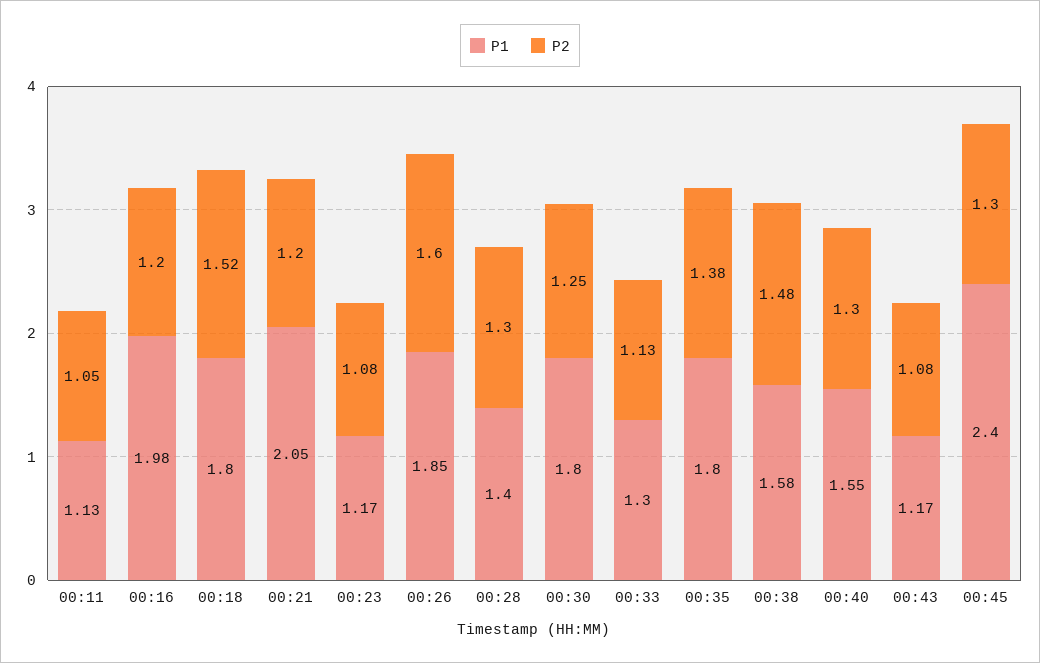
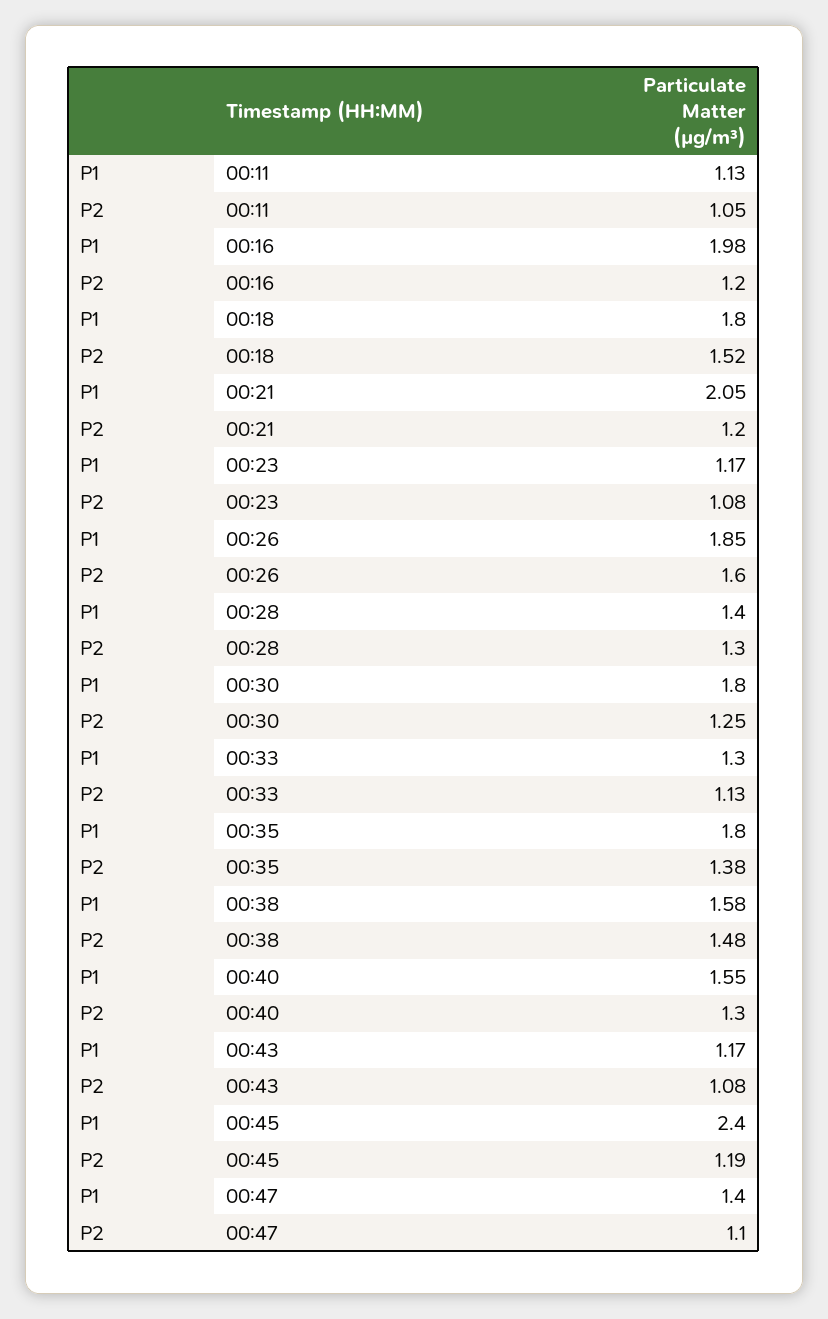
P2, 00:45: 1.3 -> 1.19
P1, 00:47: none -> 1.4
P2, 00:47: none -> 1.1

